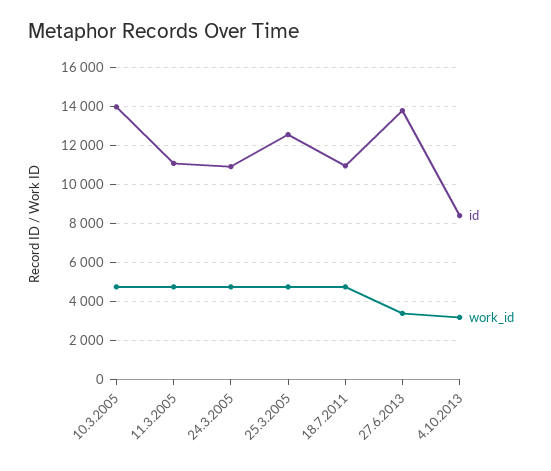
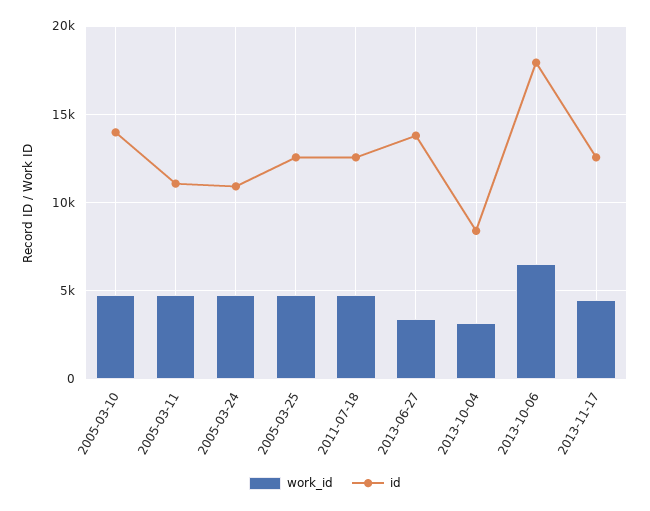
id, 18.7.2011: 11000 -> 12500
work_id, 2013-10-06: none -> 6500
id, 2013-10-06: none -> 18000
work_id, 2013-11-17: none -> 4500
id, 2013-11-17: none -> 12500

